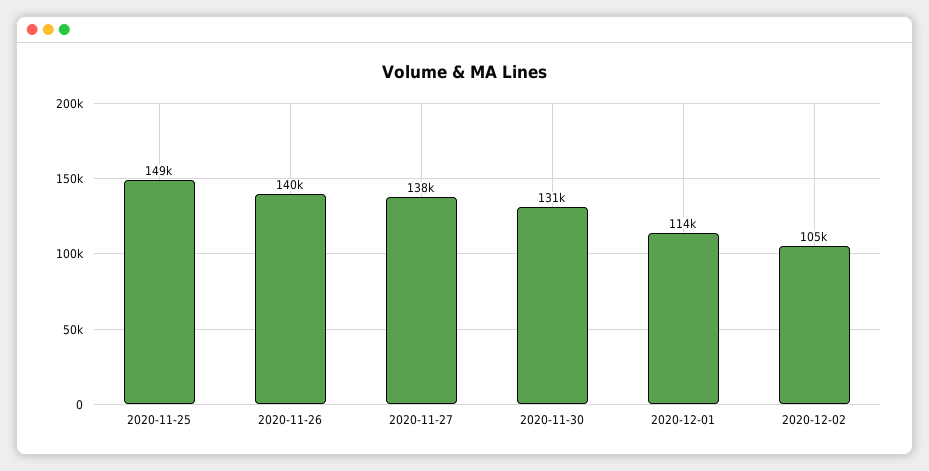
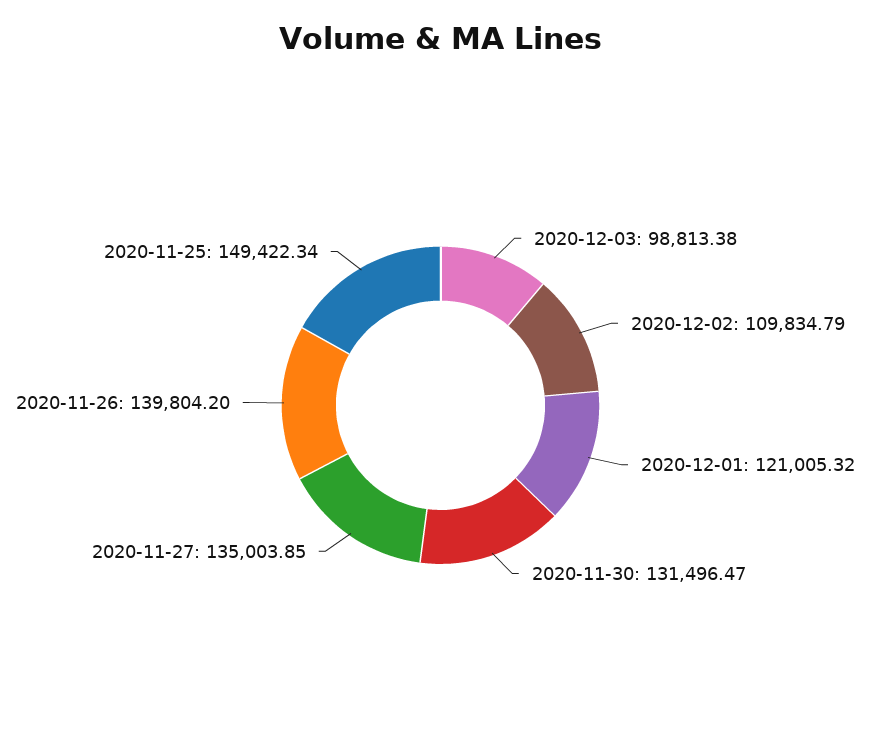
2020-11-27: 138000 -> 135003.85
2020-12-01: 114000 -> 121005.32
2020-12-02: 105000 -> 109834.79
2020-12-03: none -> 98813.38

